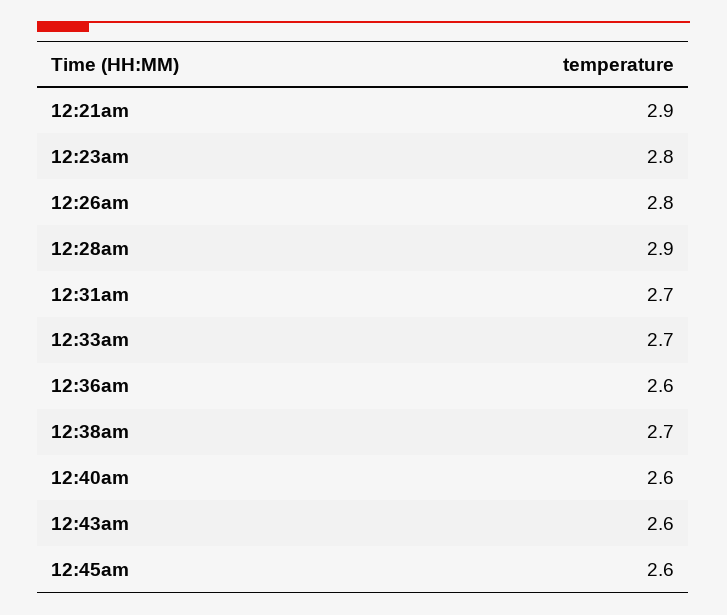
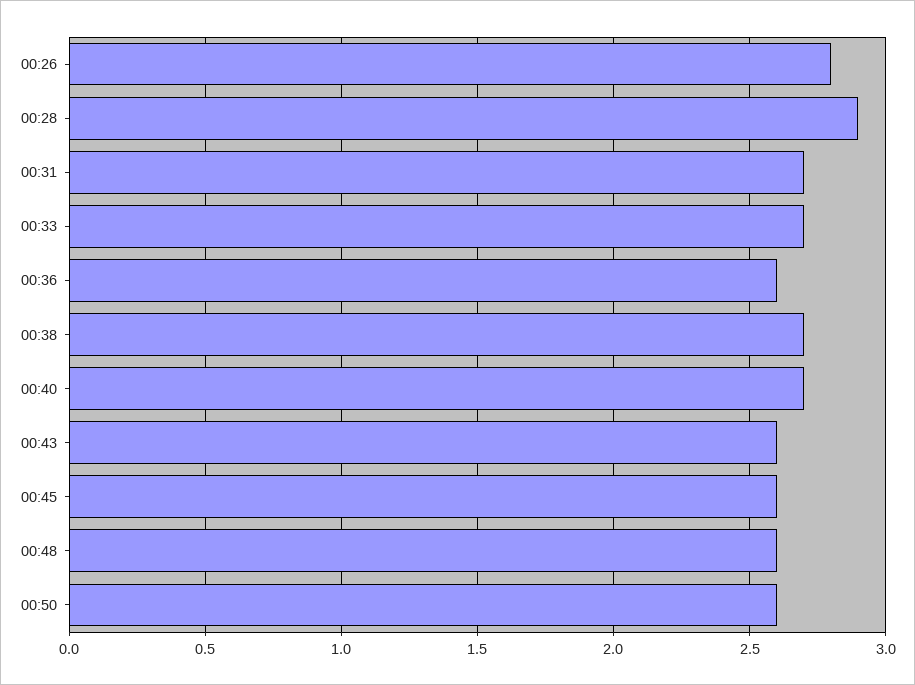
12:21am: 2.9 -> none
12:23am: 2.8 -> none
12:40am: 2.6 -> 2.7
00:48: none -> 2.6
00:50: none -> 2.6

